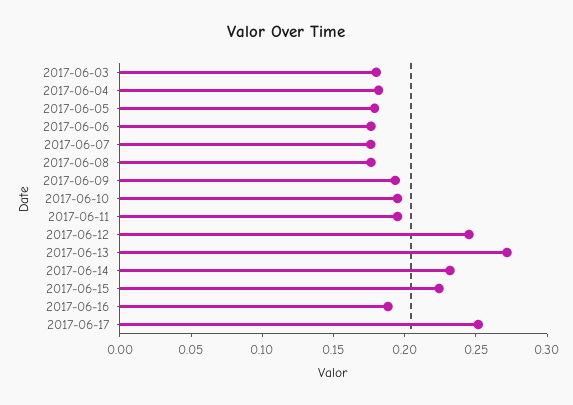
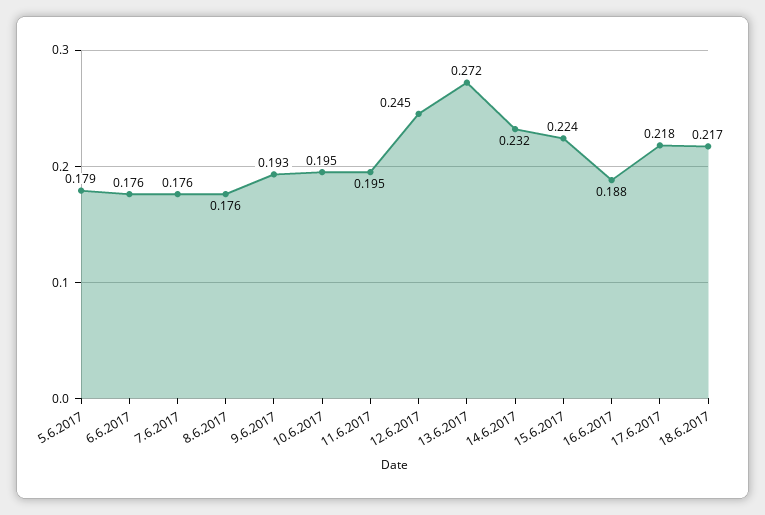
2017-06-03: 0.18 -> none
2017-06-04: 0.18 -> none
2017-06-17: 0.25 -> 0.218
18.6.2017: none -> 0.217

